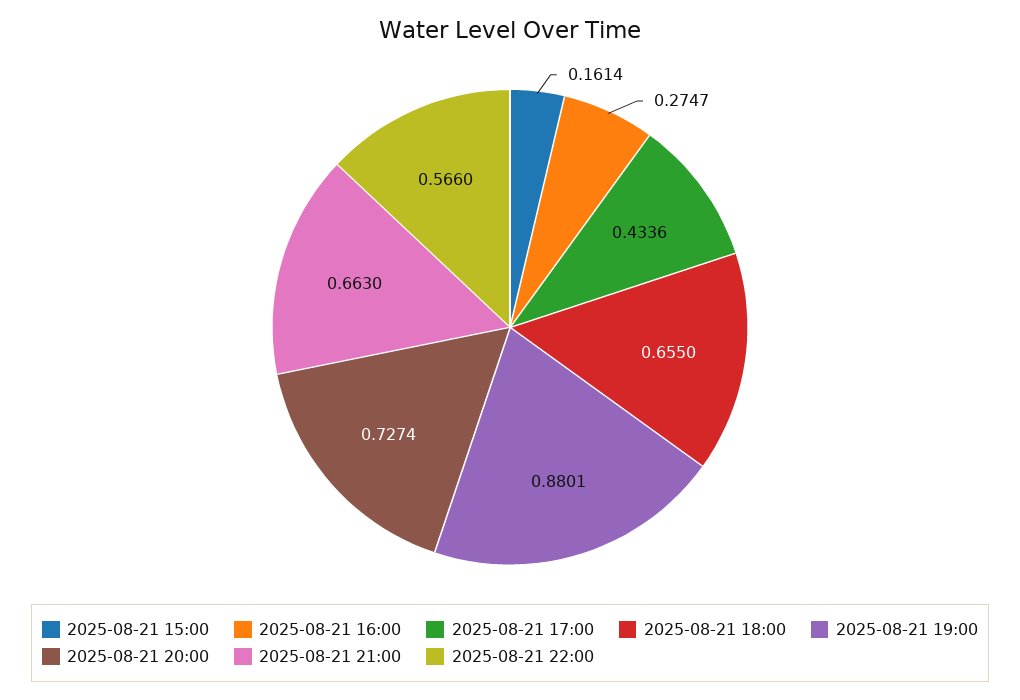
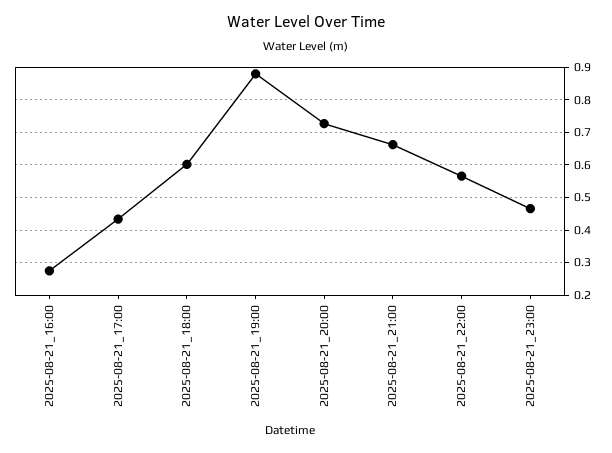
2025-08-21 15:00: 0.1614 -> none
2025-08-21 18:00: 0.655 -> 0.6
2025-08-21_23:00: none -> 0.46

